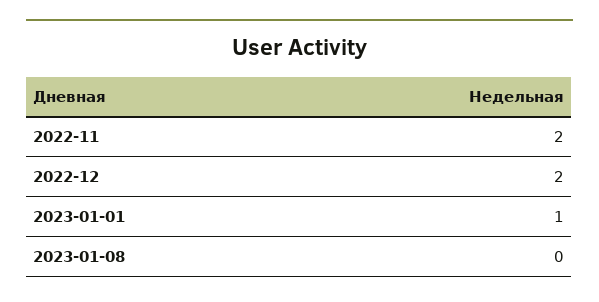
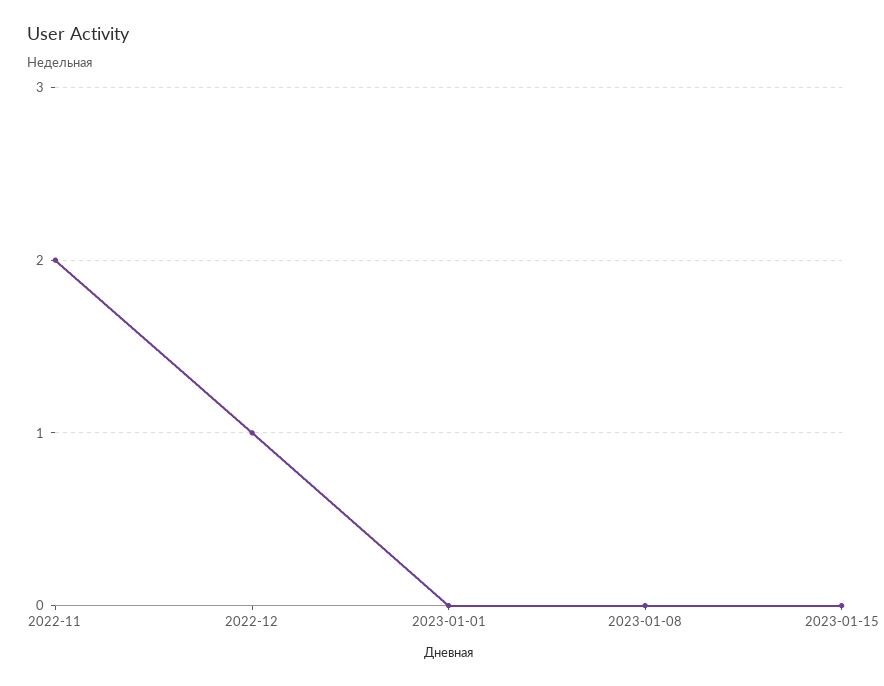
2022-12: 2 -> 1
2023-01-01: 1 -> 0
2023-01-15: none -> 0

